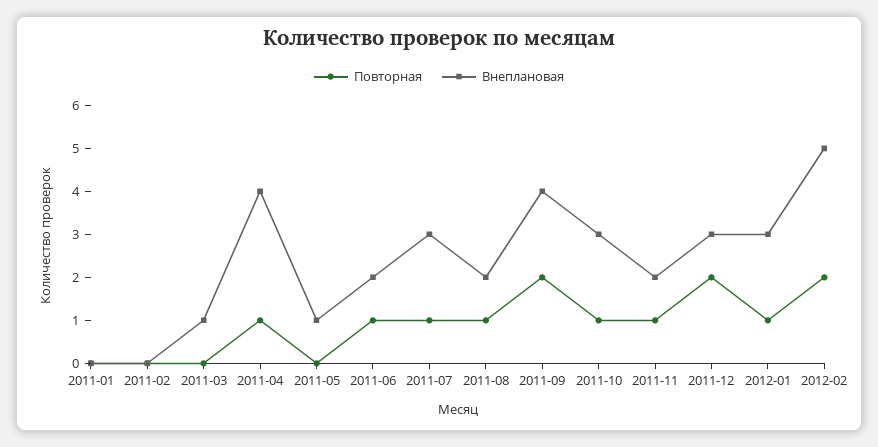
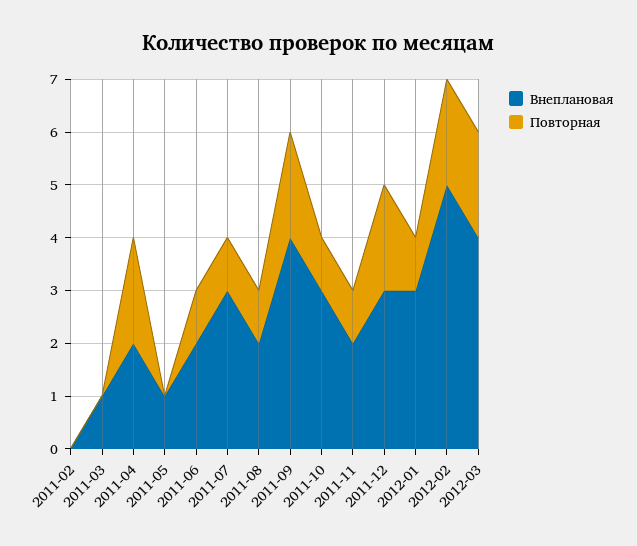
Повторная, 2011-01: 0 -> none
Внеплановая, 2011-01: 0 -> none
Повторная, 2011-04: 1 -> 2
Внеплановая, 2011-04: 4 -> 2
Внеплановая, 2012-03: none -> 4
Повторная, 2012-03: none -> 2

